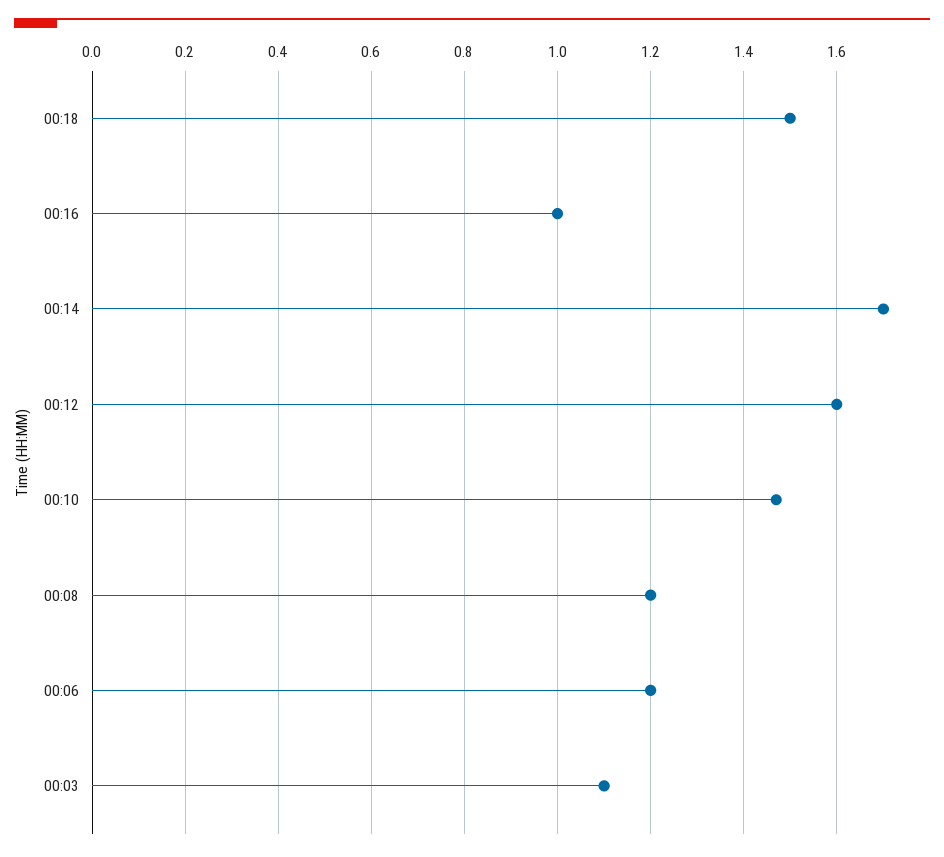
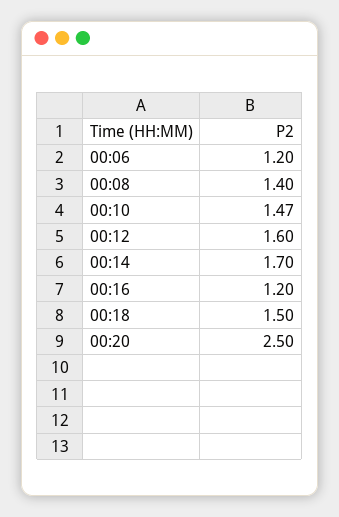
00:16: 1 -> 1.2
00:08: 1.2 -> 1.4
00:03: 1.1 -> none
00:20: none -> 2.5

